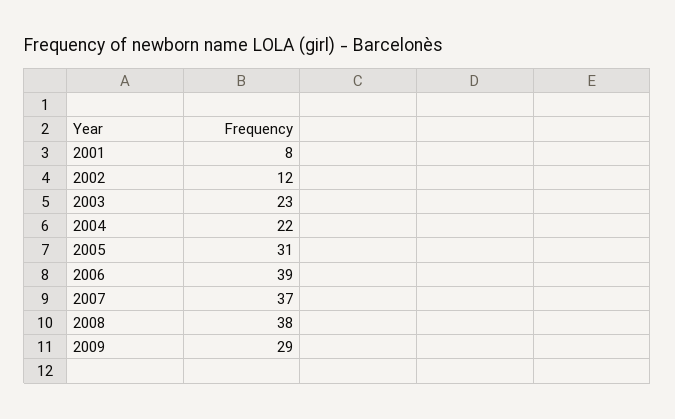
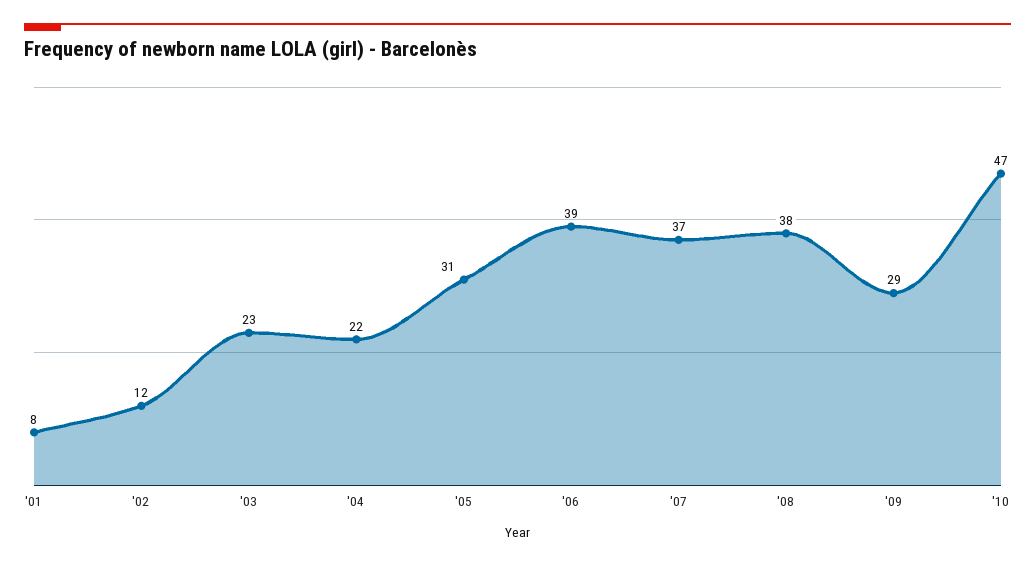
'10: none -> 47

